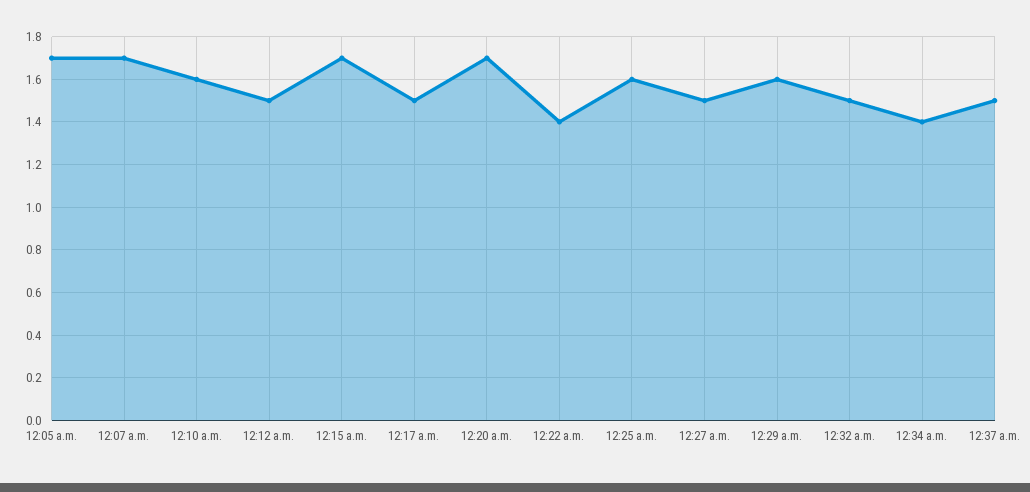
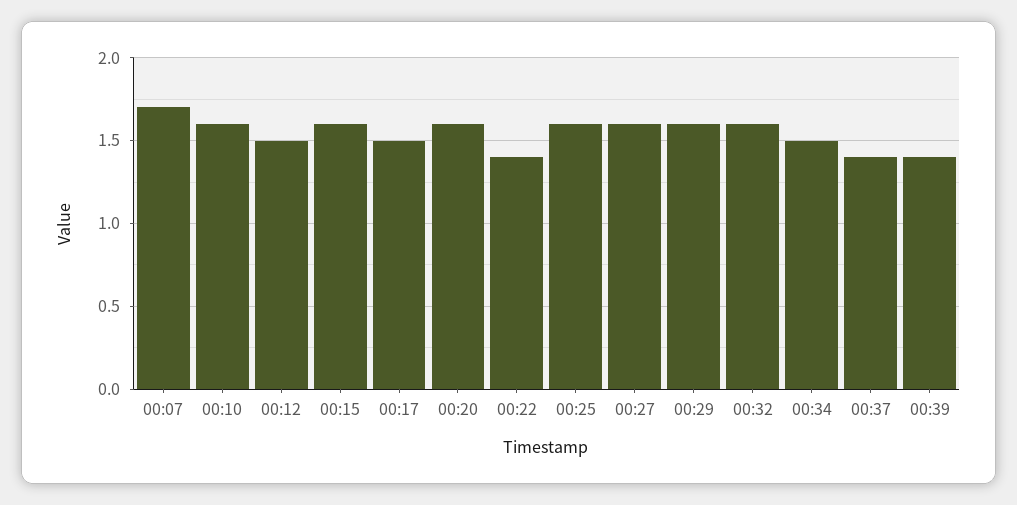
12:05 a.m.: 1.7 -> none
12:15 a.m.: 1.7 -> 1.6
12:20 a.m.: 1.7 -> 1.6
12:27 a.m.: 1.5 -> 1.6
12:32 a.m.: 1.5 -> 1.6
12:34 a.m.: 1.4 -> 1.5
12:37 a.m.: 1.5 -> 1.4
00:39: none -> 1.4

